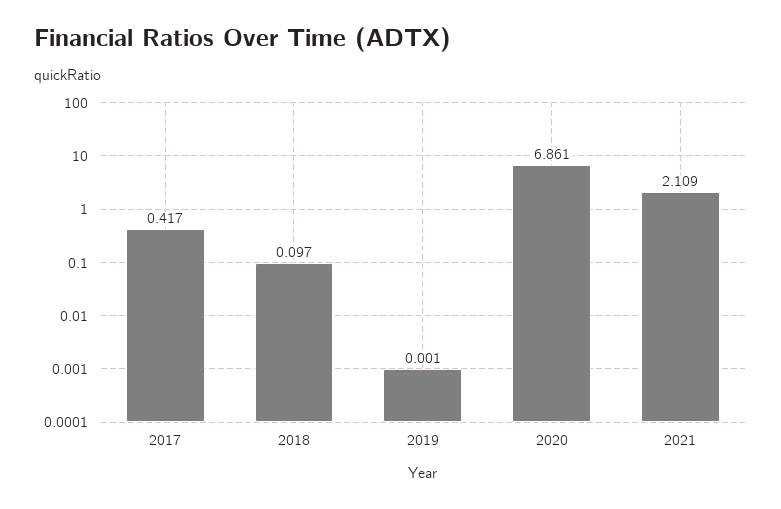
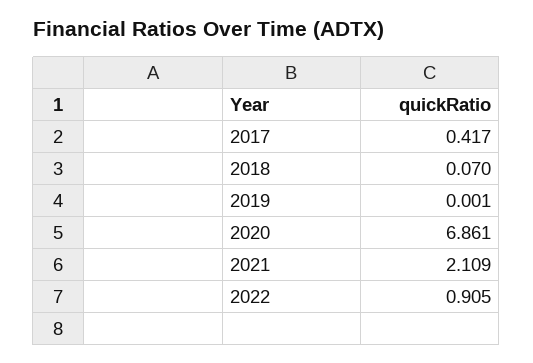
2018: 0.097 -> 0.07
2022: none -> 0.905

